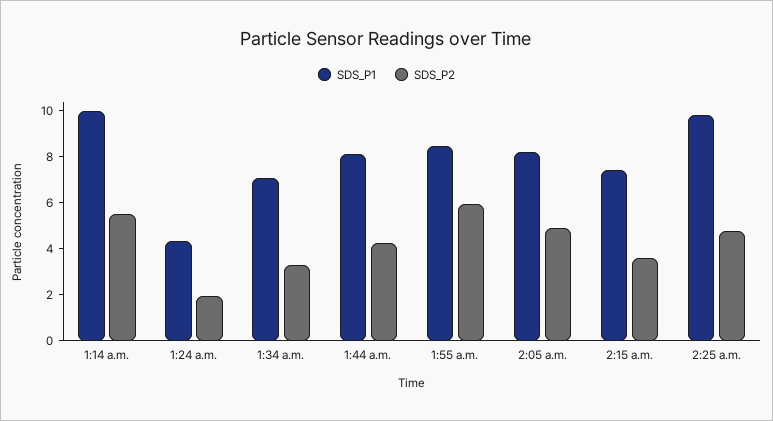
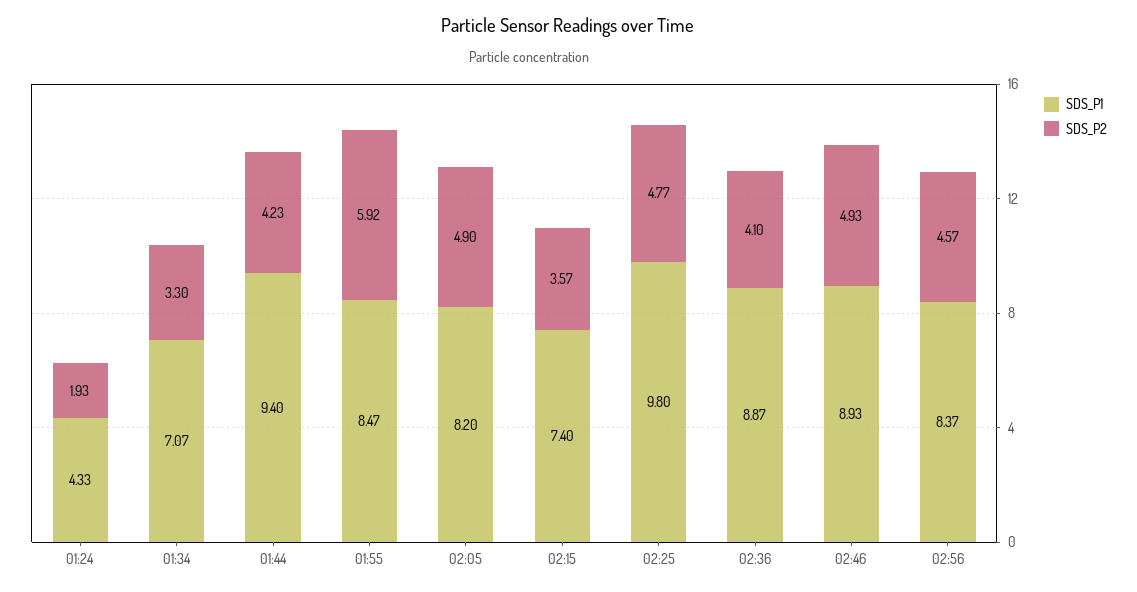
SDS_P1, 1:14 a.m.: 10 -> none
SDS_P2, 1:14 a.m.: 5.5 -> none
SDS_P1, 1:44 a.m.: 8 -> 9.4
SDS_P1, 02:36: none -> 8.87
SDS_P2, 02:36: none -> 4.1
SDS_P1, 02:46: none -> 8.93
SDS_P2, 02:46: none -> 4.93
SDS_P1, 02:56: none -> 8.37
SDS_P2, 02:56: none -> 4.57

